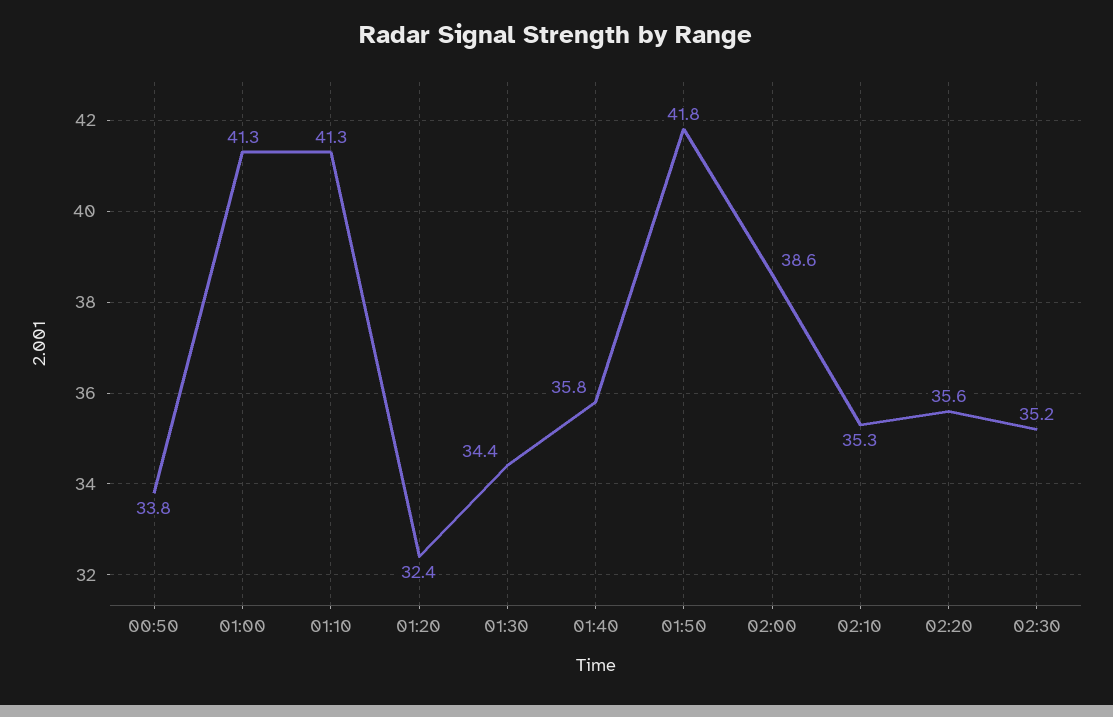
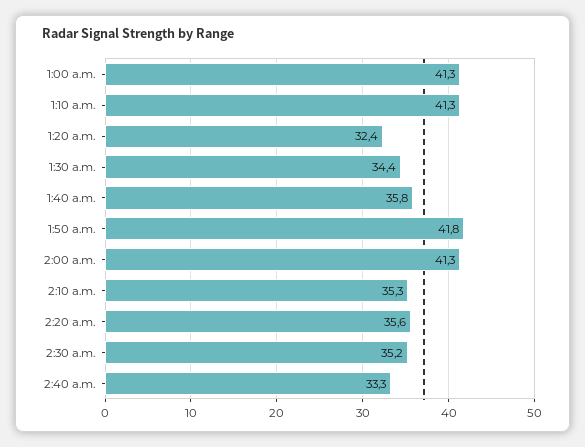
00:50: 33.8 -> none
02:00: 38.6 -> 41.3
2:40 a.m.: none -> 33.3

